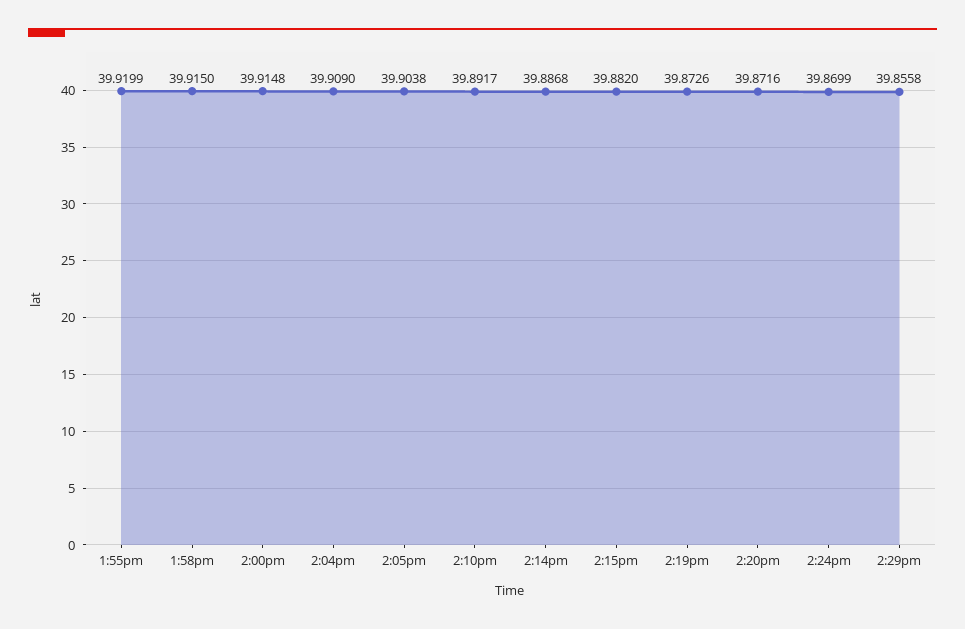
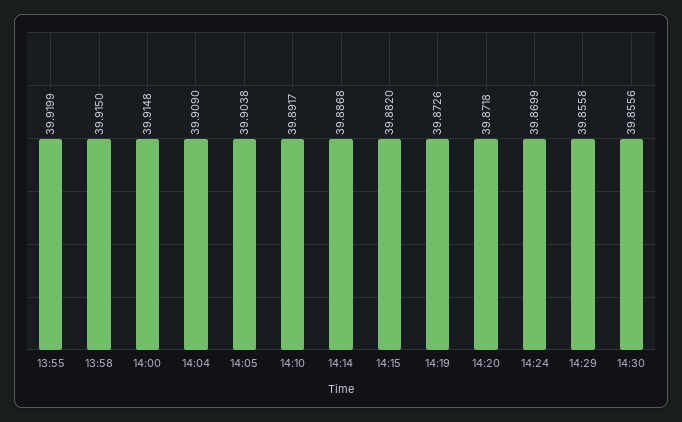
2:20pm: 39.8716 -> 39.8718
14:30: none -> 39.8556

